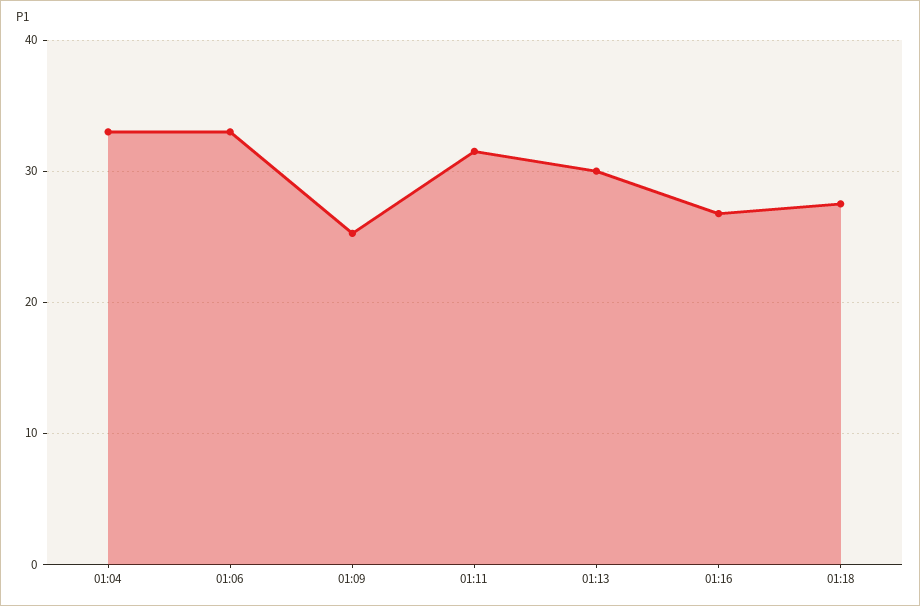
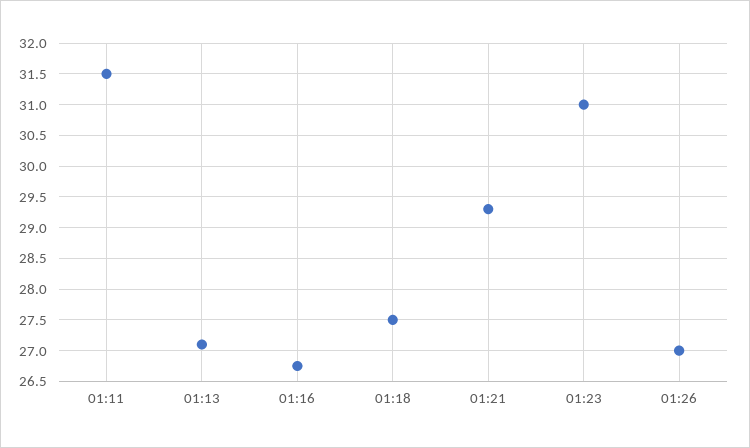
01:04: 33 -> none
01:06: 33 -> none
01:09: 25 -> none
01:13: 30 -> 27.1
01:21: none -> 29.3
01:23: none -> 31
01:26: none -> 27

